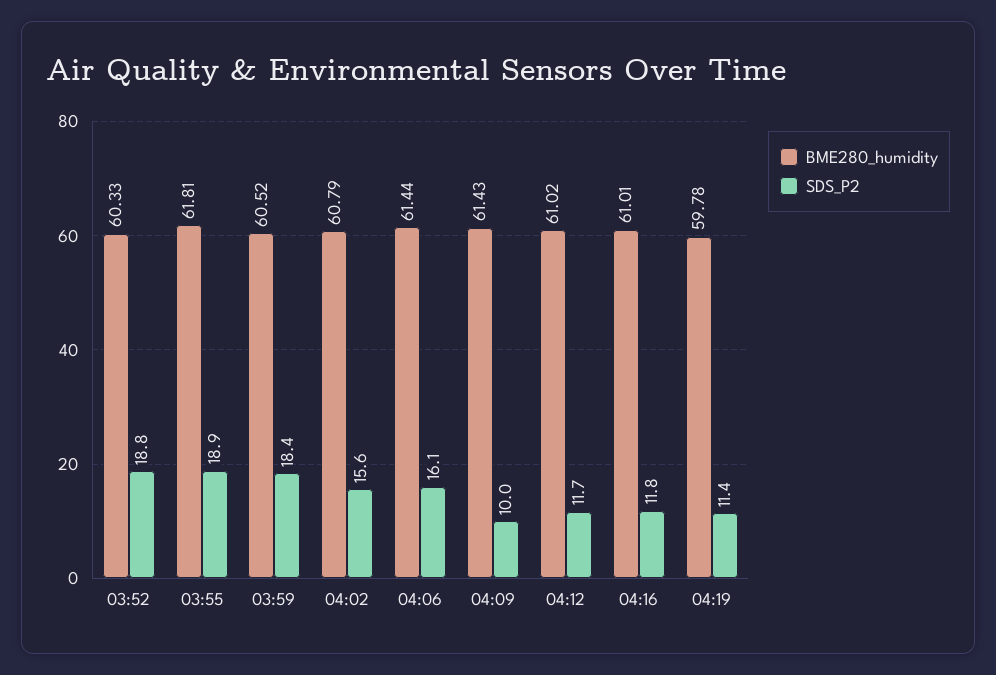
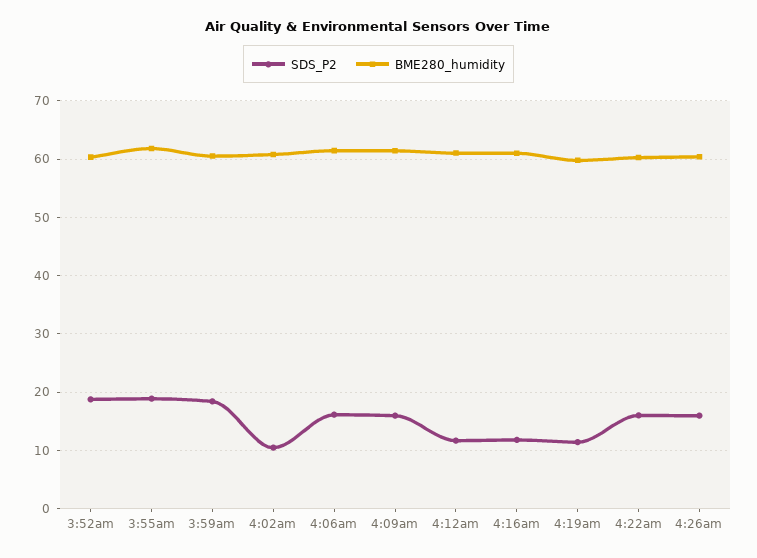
SDS_P2, 04:02: 15.6 -> 10
SDS_P2, 04:09: 10 -> 16
SDS_P2, 4:22am: none -> 16
BME280_humidity, 4:22am: none -> 60
SDS_P2, 4:26am: none -> 16
BME280_humidity, 4:26am: none -> 60

